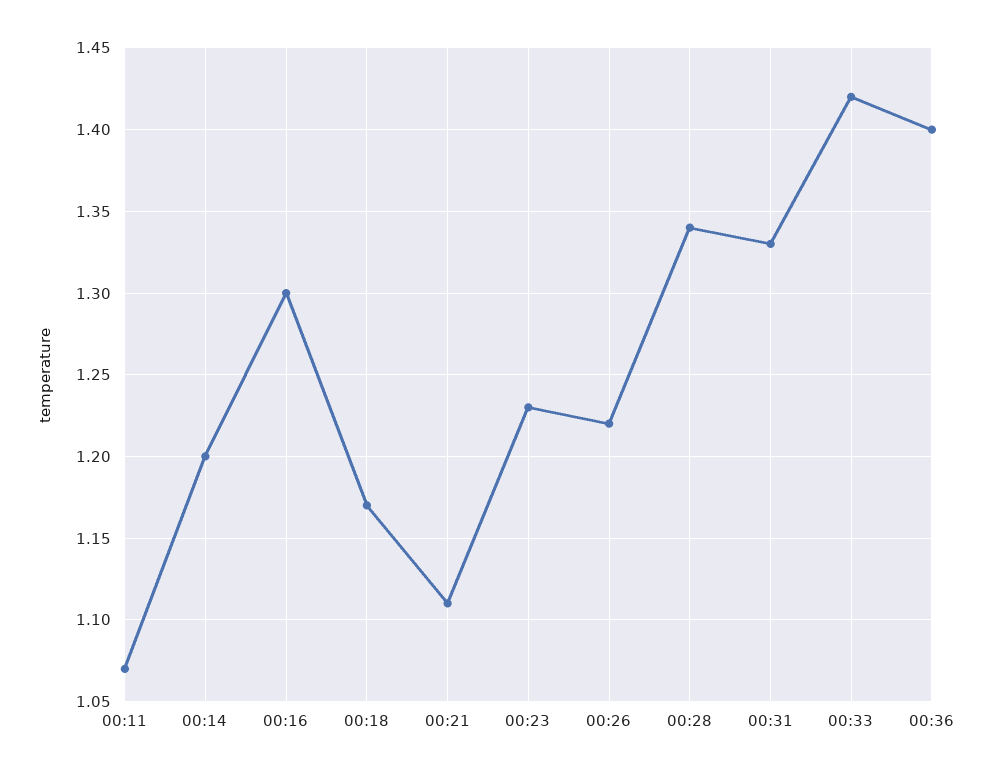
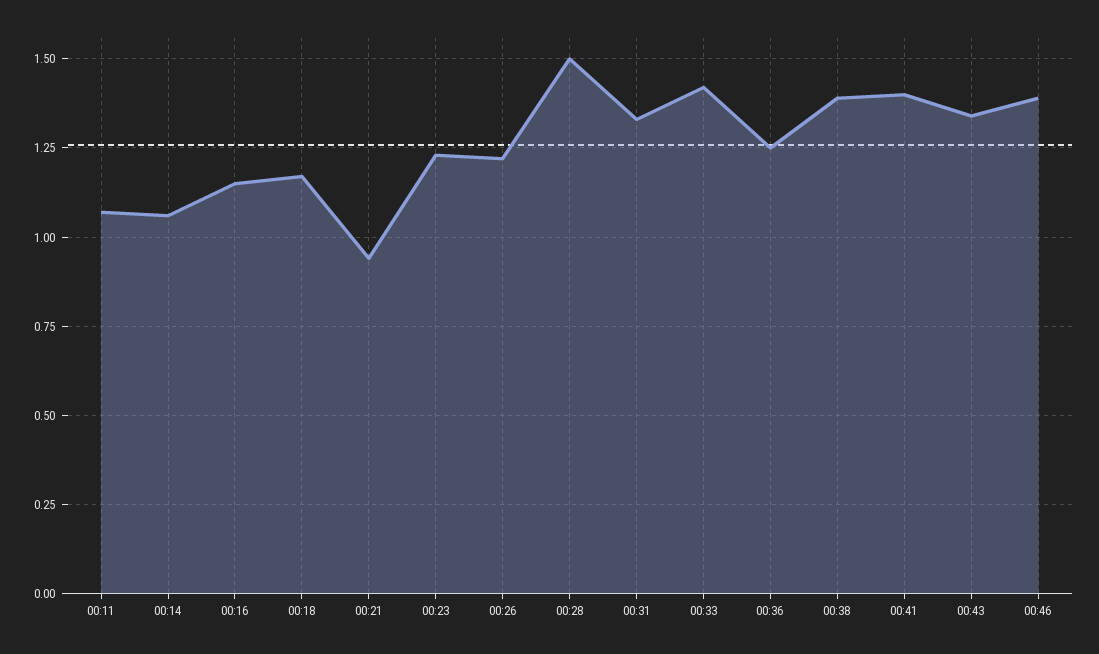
00:14: 1.2 -> 1.05
00:16: 1.3 -> 1.15
00:21: 1.11 -> 0.95
00:28: 1.34 -> 1.5
00:36: 1.4 -> 1.25
00:38: none -> 1.4
00:41: none -> 1.4
00:43: none -> 1.35
00:46: none -> 1.4

